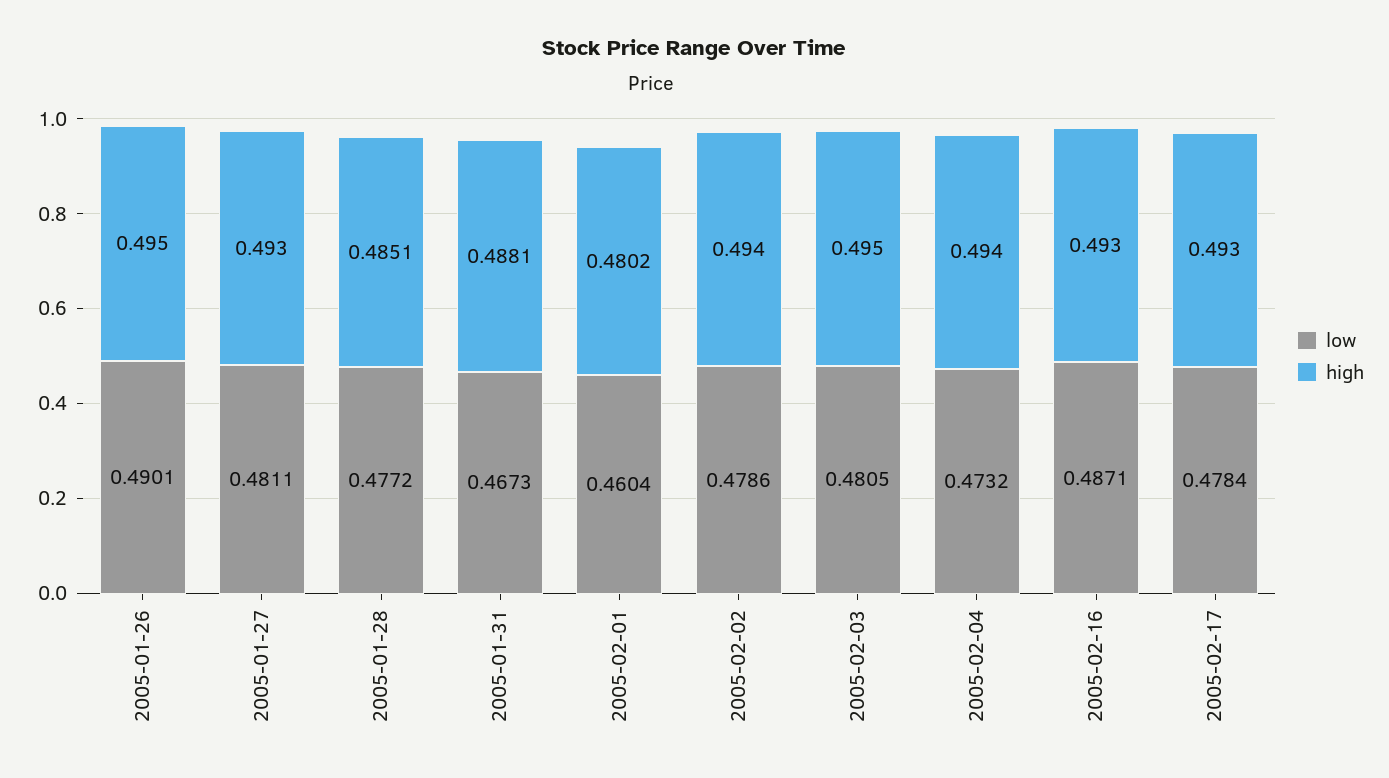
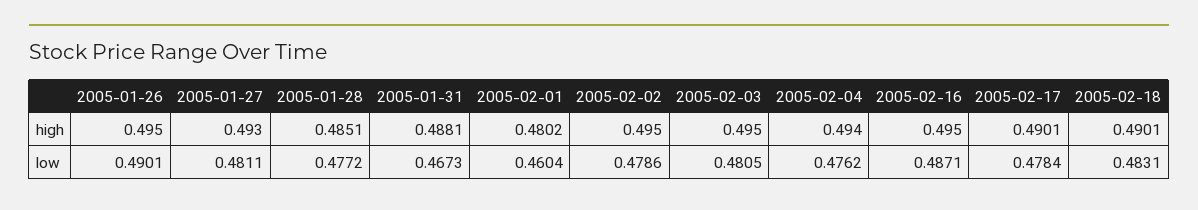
high, 2005-02-02: 0.494 -> 0.495
low, 2005-02-04: 0.4732 -> 0.4762
high, 2005-02-16: 0.493 -> 0.495
high, 2005-02-17: 0.493 -> 0.4901
high, 2005-02-18: none -> 0.4901
low, 2005-02-18: none -> 0.4831

